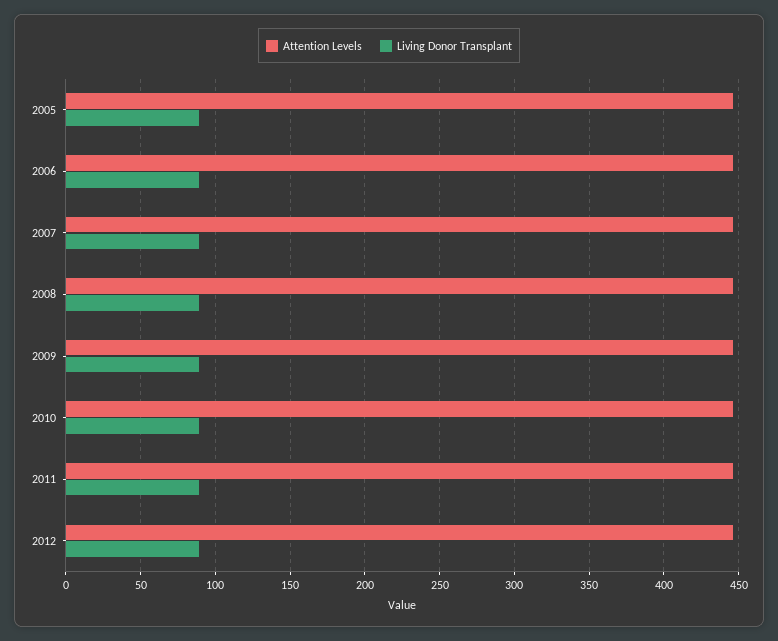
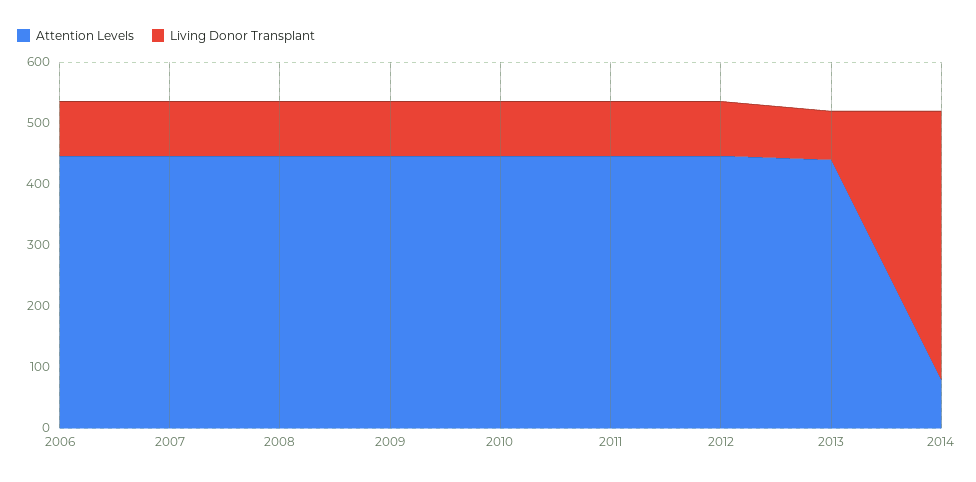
Attention Levels, 2005: 445 -> none
Living Donor Transplant, 2005: 90 -> none
Attention Levels, 2013: none -> 440
Living Donor Transplant, 2013: none -> 80
Attention Levels, 2014: none -> 80
Living Donor Transplant, 2014: none -> 440

